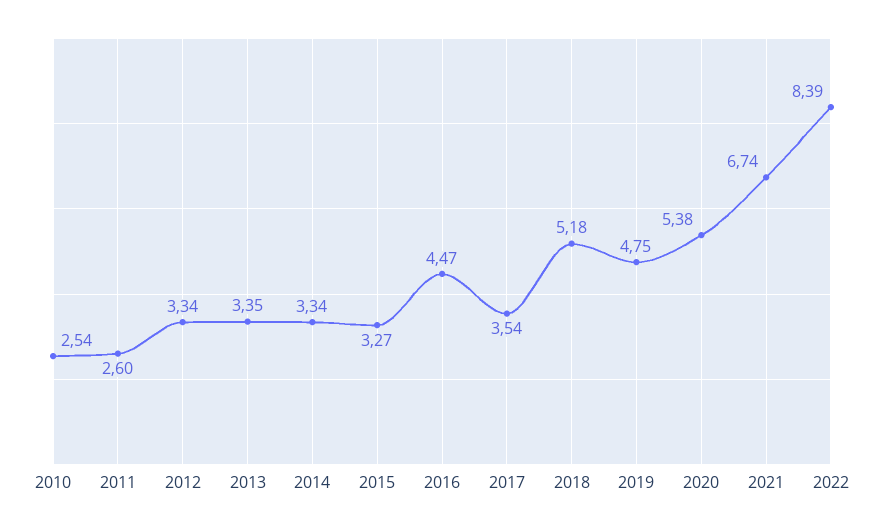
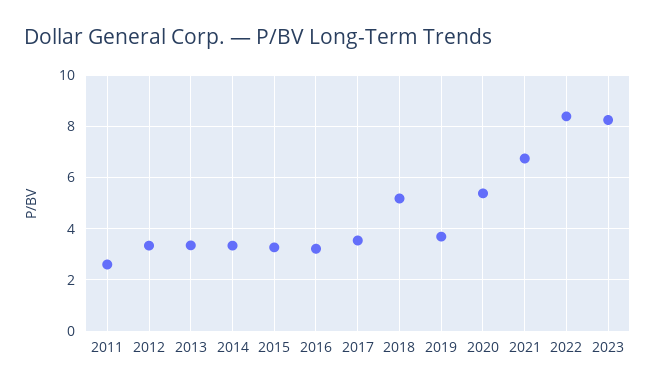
2010: 2.54 -> none
2016: 4.47 -> 3.25
2019: 4.75 -> 3.75
2023: none -> 8.25

